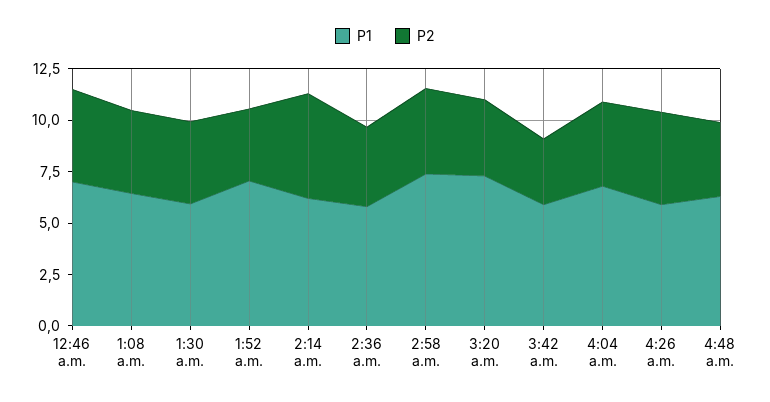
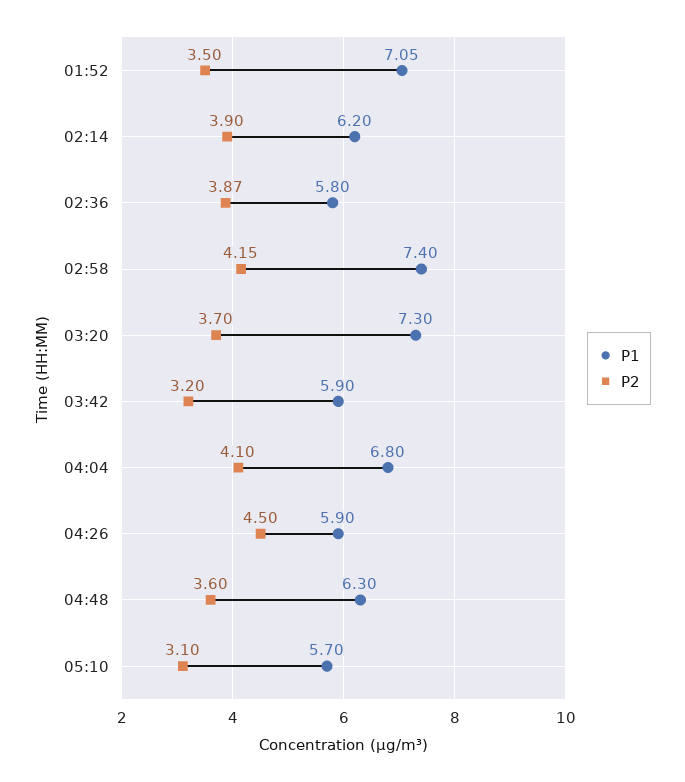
P1, 12:46 a.m.: 7 -> none
P2, 12:46 a.m.: 4.5 -> none
P1, 1:08 a.m.: 6.5 -> none
P2, 1:08 a.m.: 4 -> none
P1, 1:30 a.m.: 6 -> none
P2, 1:30 a.m.: 4 -> none
P2, 2:14 a.m.: 5 -> 3.9
P1, 05:10: none -> 5.7
P2, 05:10: none -> 3.1

